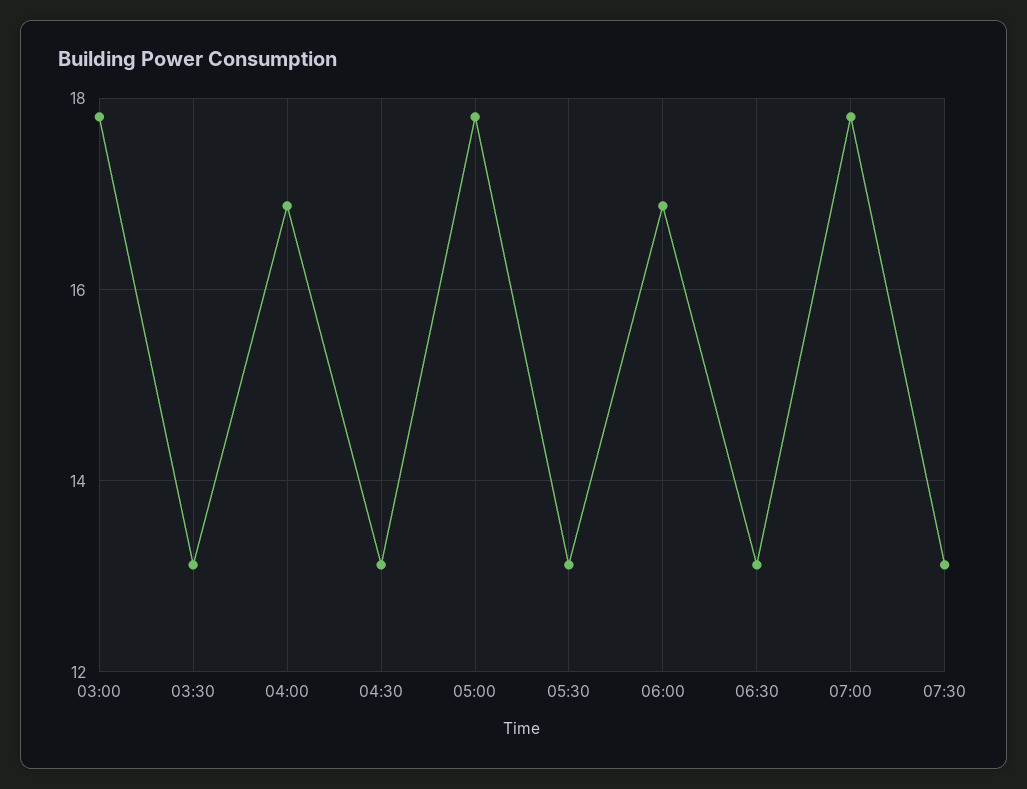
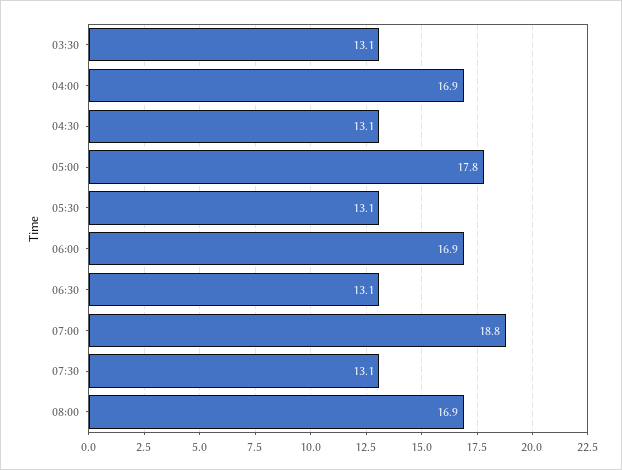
03:00: 17.8 -> none
07:00: 17.8 -> 18.8
08:00: none -> 16.9

